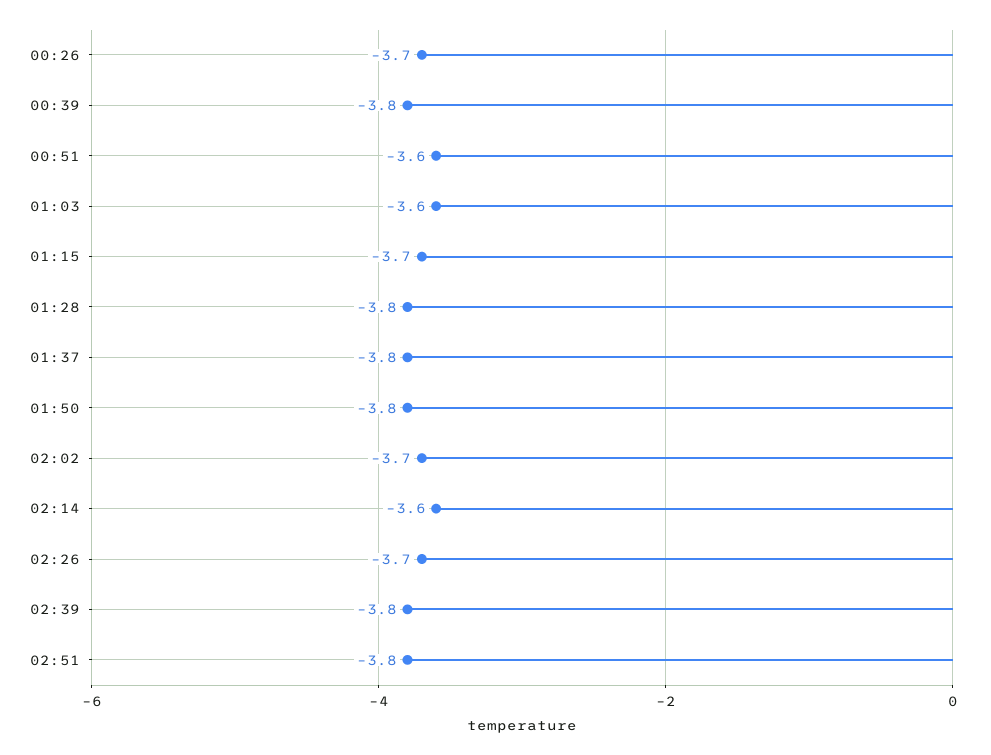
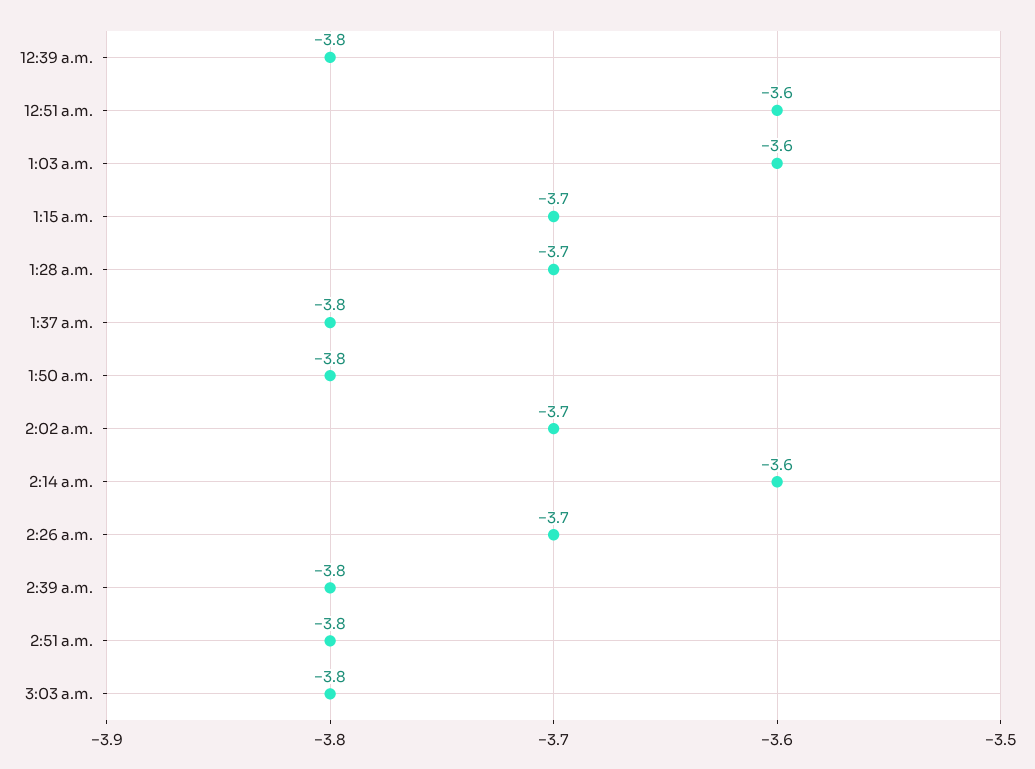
00:26: -3.7 -> none
01:28: -3.8 -> -3.7
3:03 a.m.: none -> -3.8

